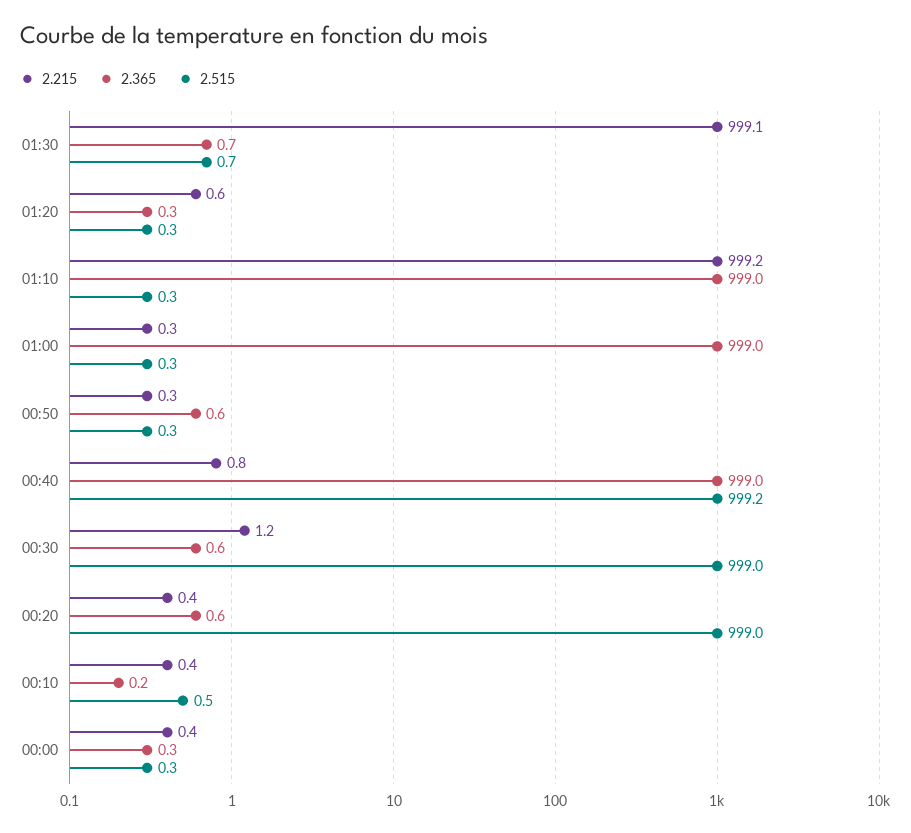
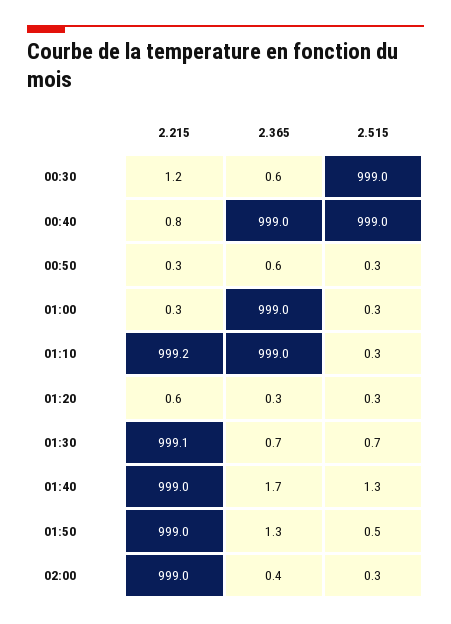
2.515, 00:40: 999.2 -> 999
2.215, 00:20: 0.4 -> none
2.365, 00:20: 0.6 -> none
2.515, 00:20: 999 -> none
2.215, 00:10: 0.4 -> none
2.365, 00:10: 0.2 -> none
2.515, 00:10: 0.5 -> none
2.215, 00:00: 0.4 -> none
2.365, 00:00: 0.3 -> none
2.515, 00:00: 0.3 -> none
2.215, 01:40: none -> 999
2.365, 01:40: none -> 1.7
2.515, 01:40: none -> 1.3
2.215, 01:50: none -> 999
2.365, 01:50: none -> 1.3
2.515, 01:50: none -> 0.5
2.215, 02:00: none -> 999
2.365, 02:00: none -> 0.4
2.515, 02:00: none -> 0.3

